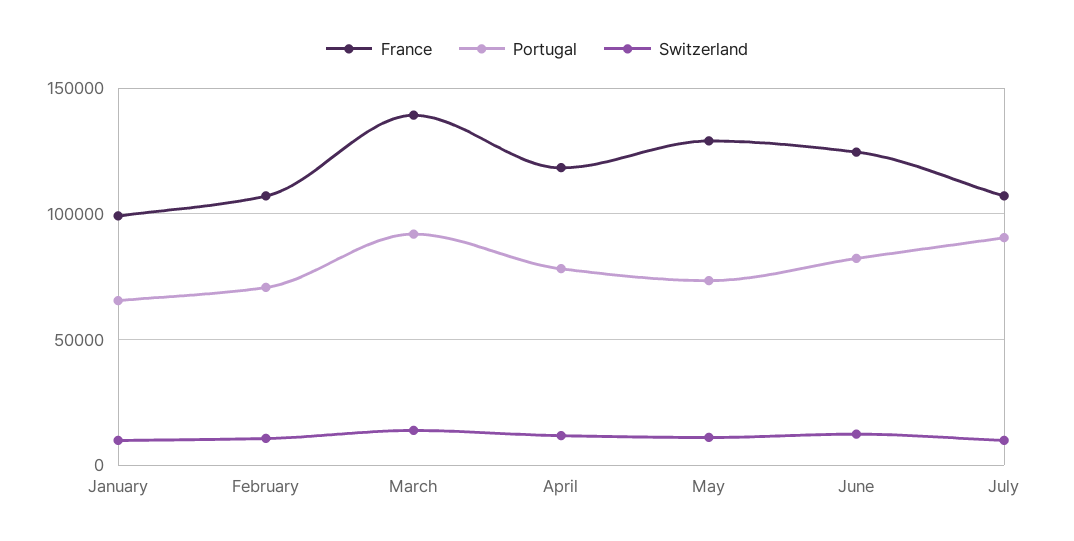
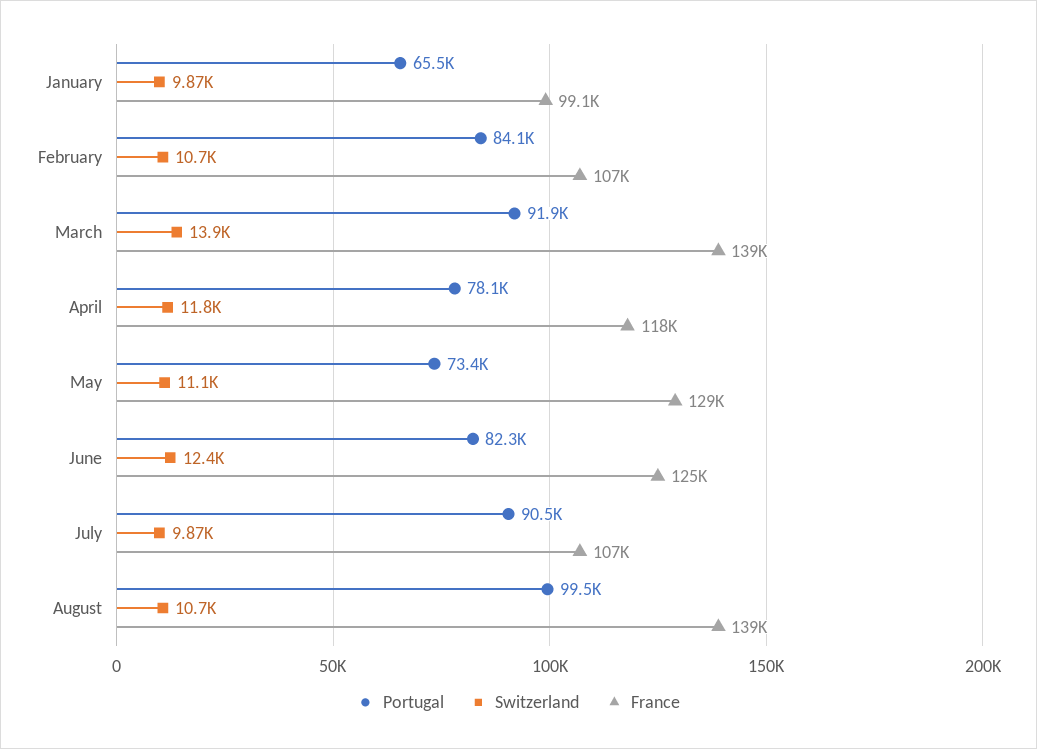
Portugal, February: 70000 -> 84100
Portugal, August: none -> 99500
Switzerland, August: none -> 10700
France, August: none -> 139000

